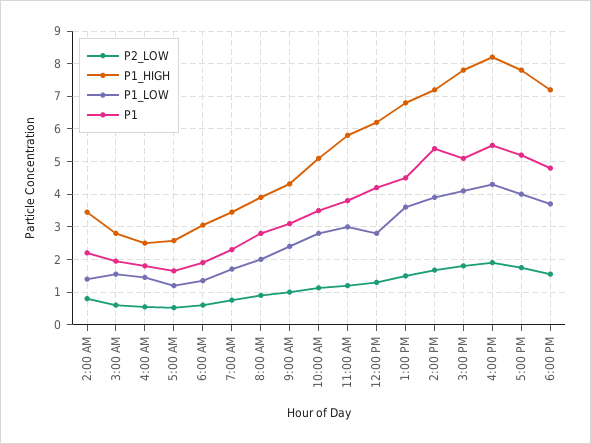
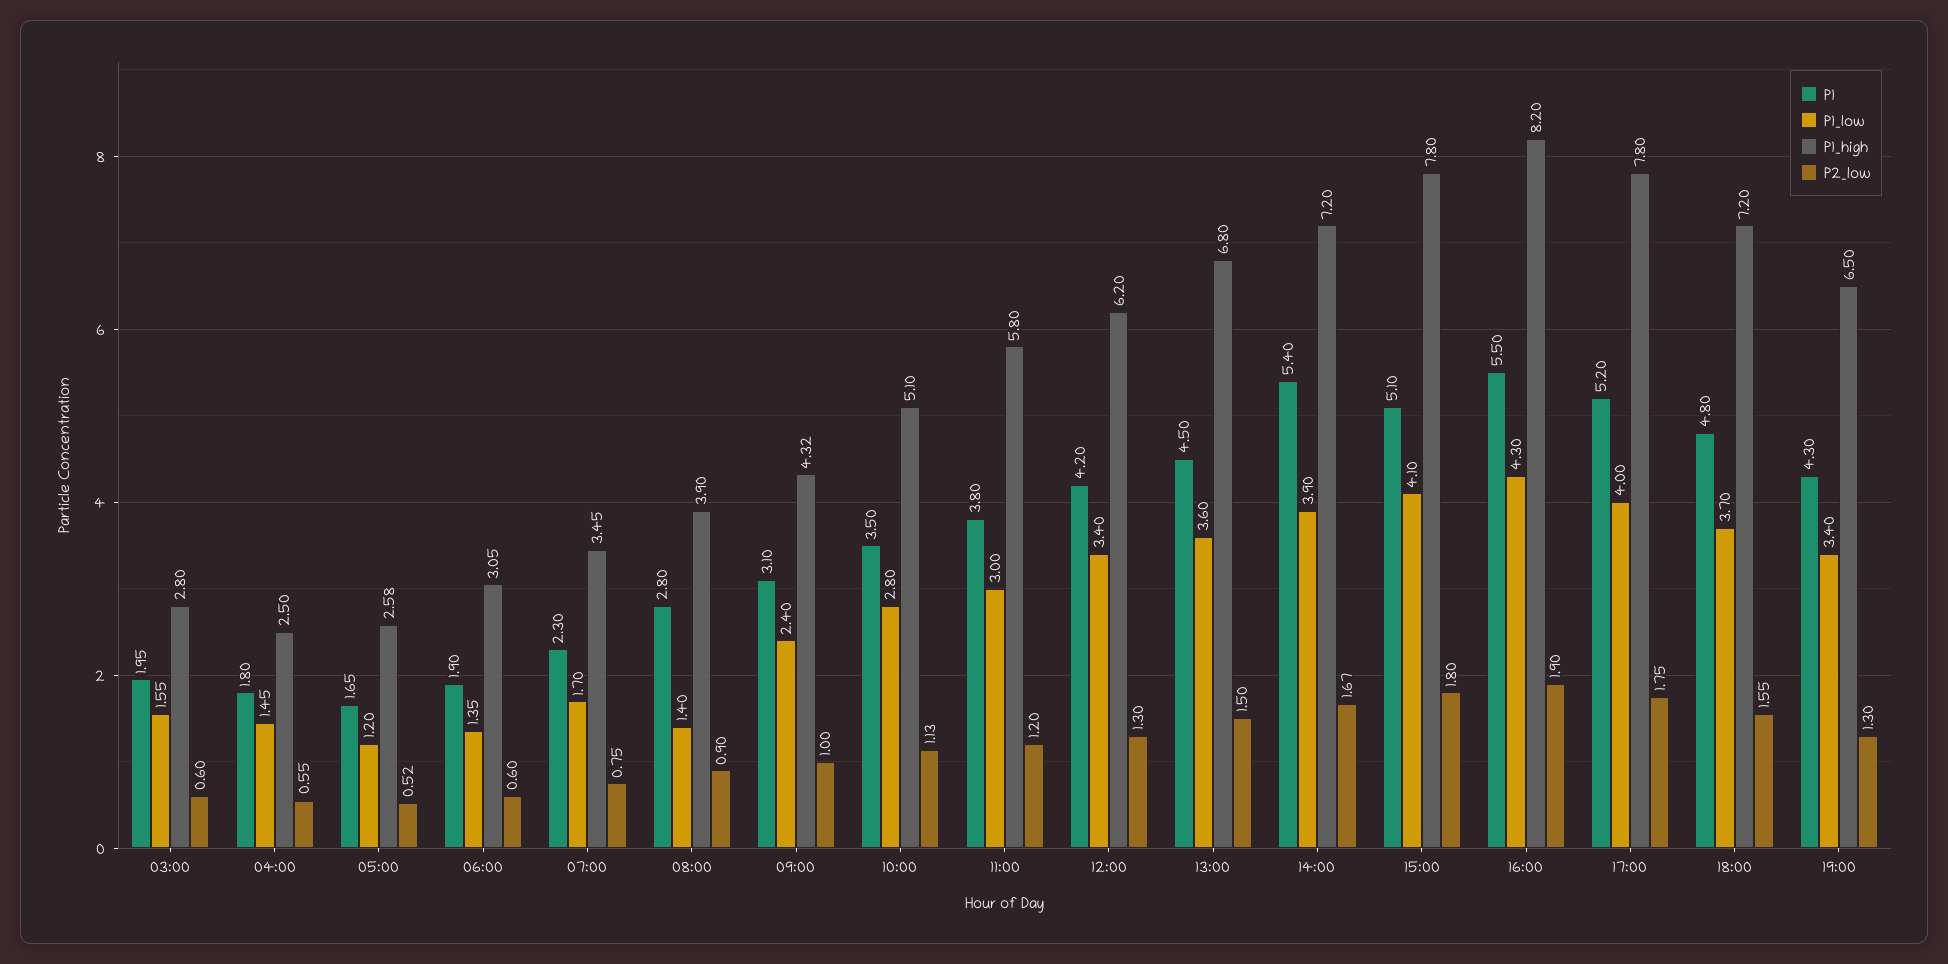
P2_LOW, 2:00 AM: 0.8 -> none
P1_HIGH, 2:00 AM: 3.4 -> none
P1_LOW, 2:00 AM: 1.4 -> none
P1, 2:00 AM: 2.2 -> none
P1_LOW, 8:00 AM: 2 -> 1.4
P1_LOW, 12:00 PM: 2.8 -> 3.4
P1, 19:00: none -> 4.3
P1_LOW, 19:00: none -> 3.4
P1_HIGH, 19:00: none -> 6.5
P2_LOW, 19:00: none -> 1.3

